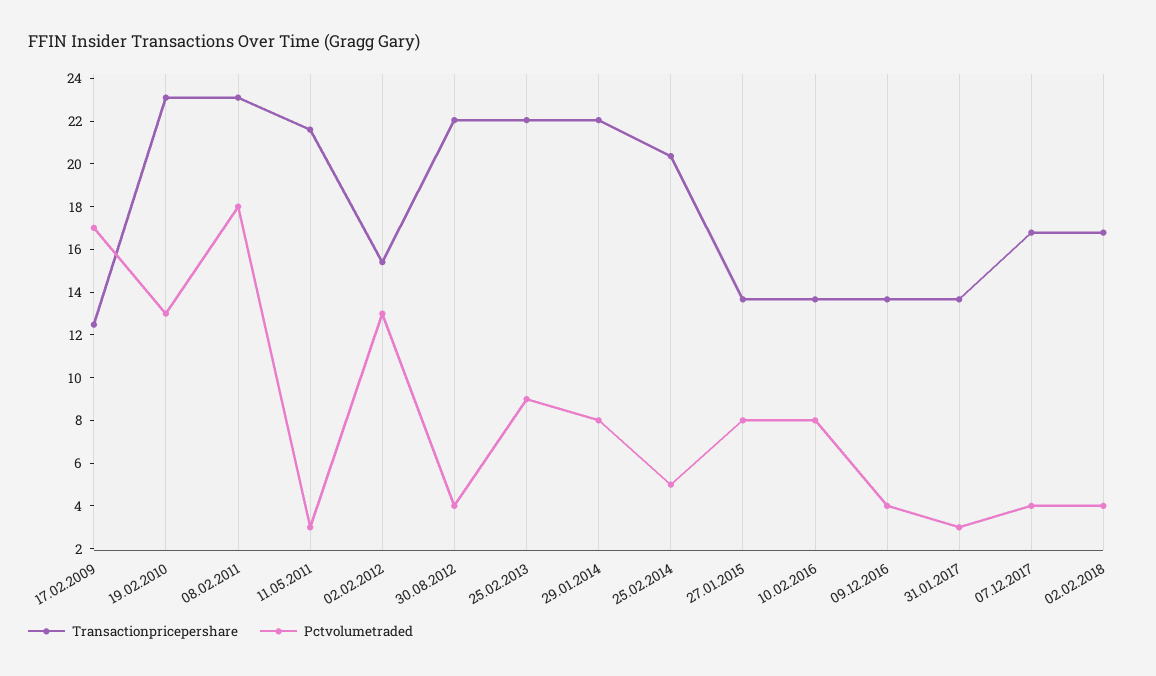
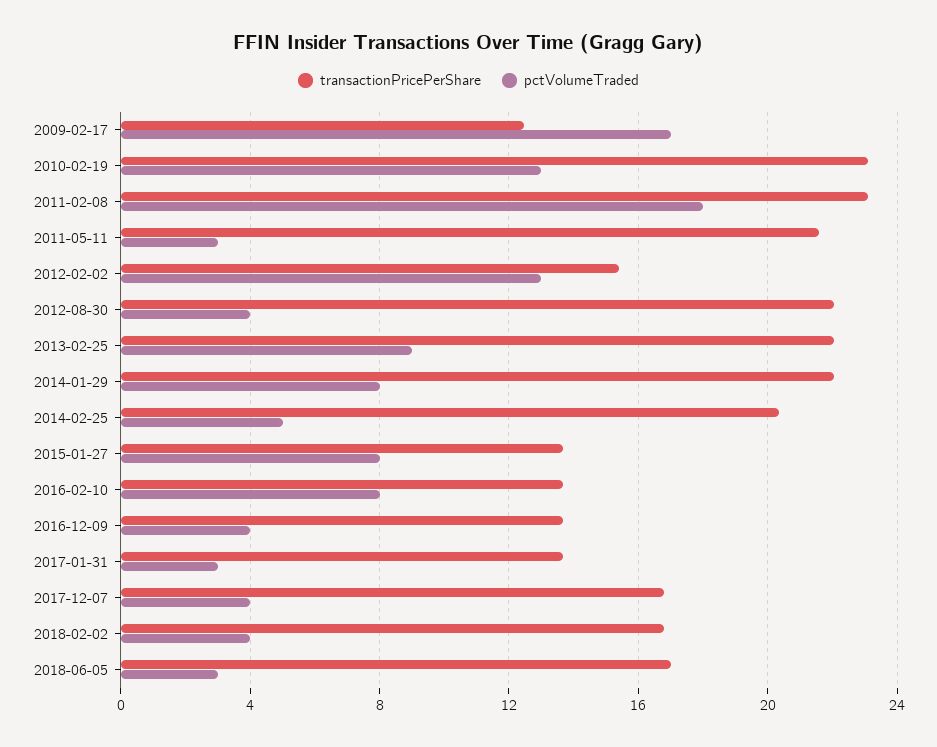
Transactionpricepershare, 2018-06-05: none -> 17
Pctvolumetraded, 2018-06-05: none -> 3

